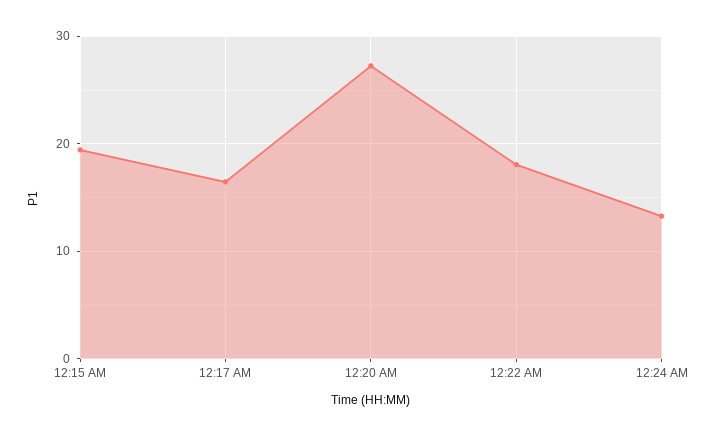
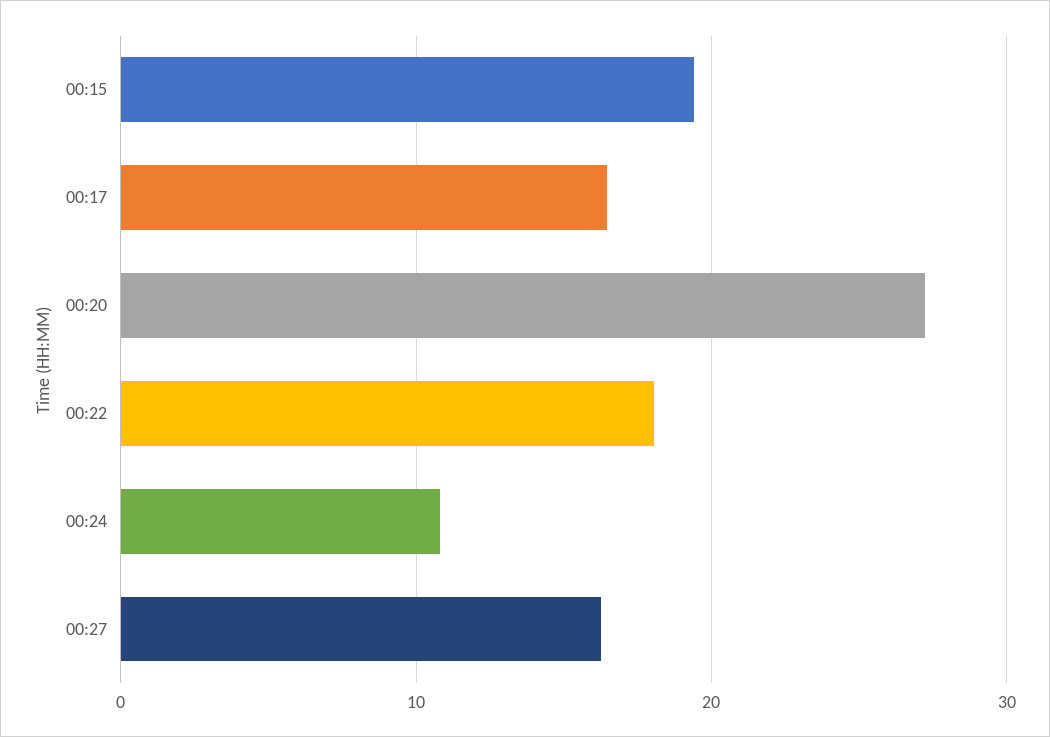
12:24 AM: 13 -> 11
00:27: none -> 16

